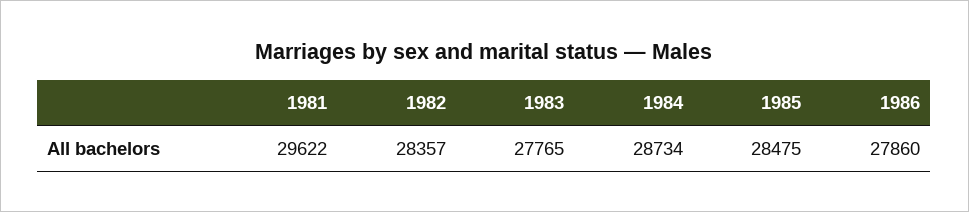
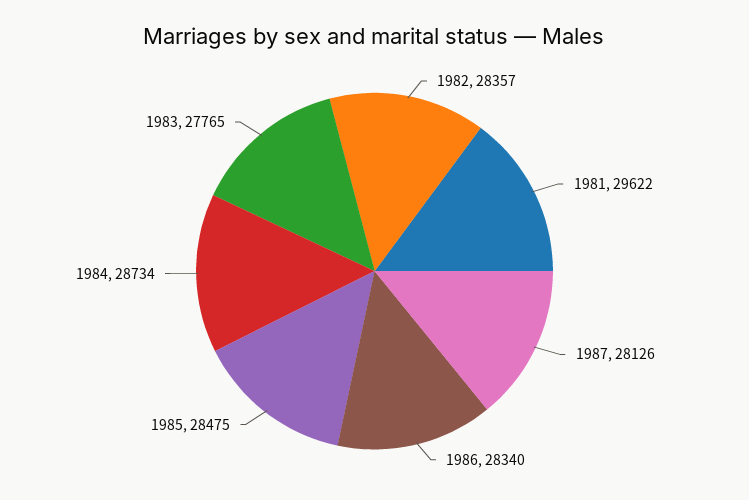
1986: 27860 -> 28340
1987: none -> 28126

